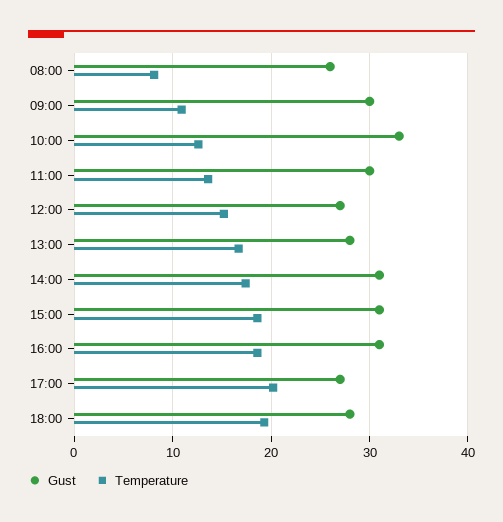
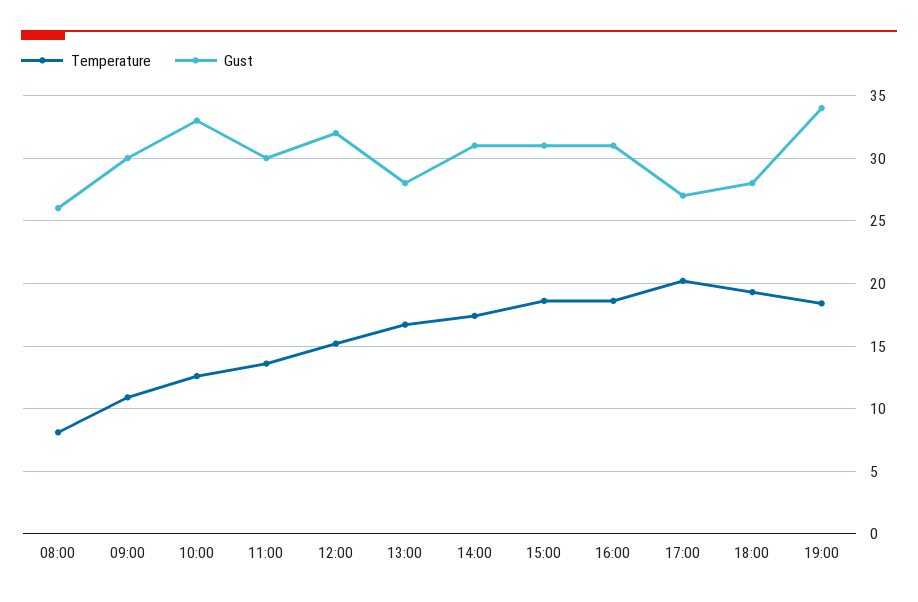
Gust, 12:00: 27 -> 32
Temperature, 19:00: none -> 18.5
Gust, 19:00: none -> 34

